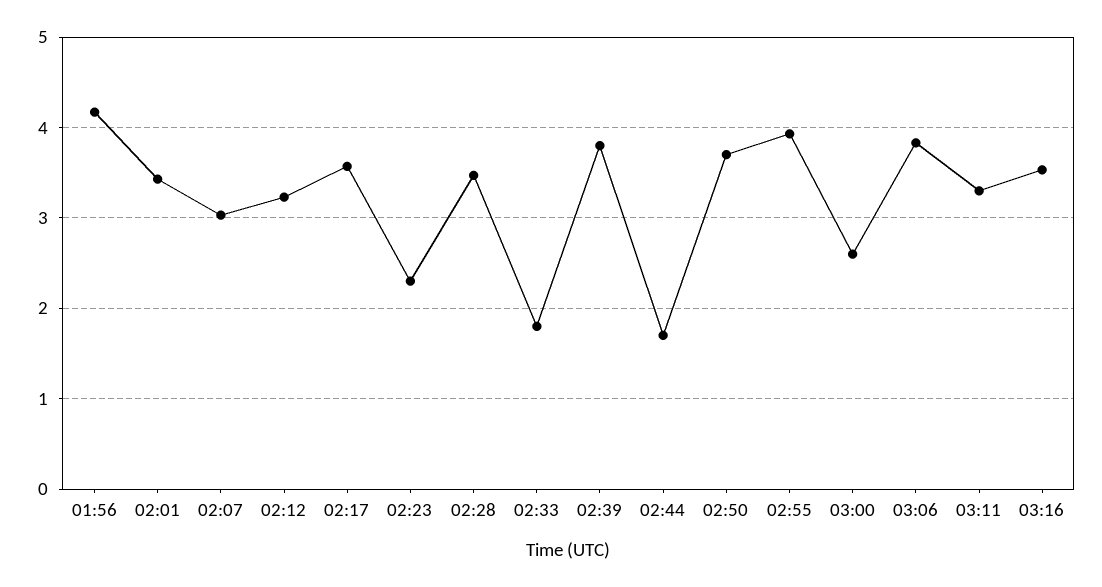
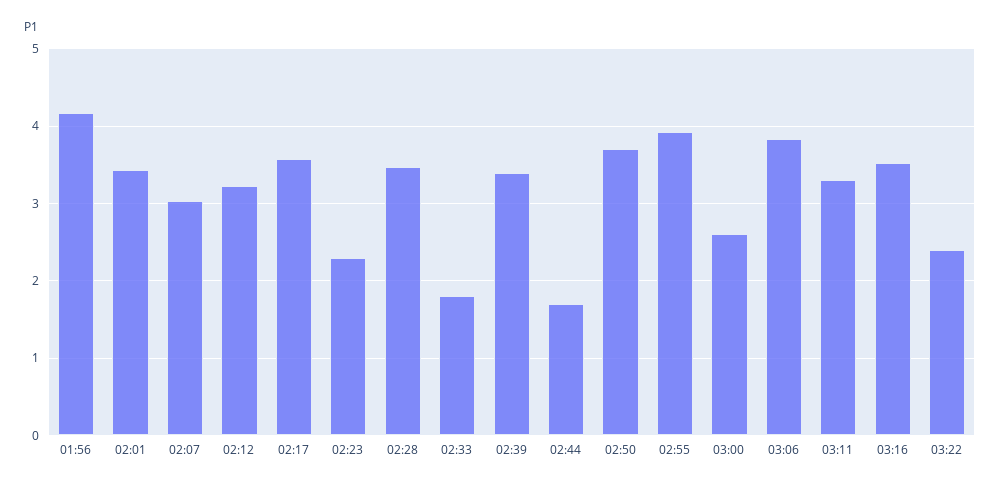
02:39: 3.8 -> 3.4
03:22: none -> 2.4

